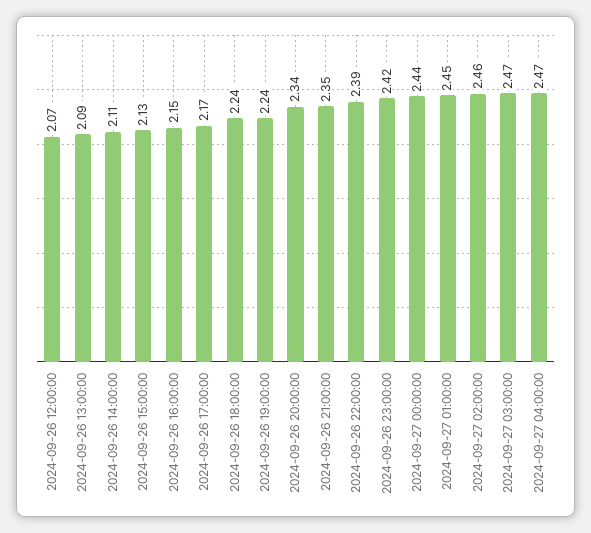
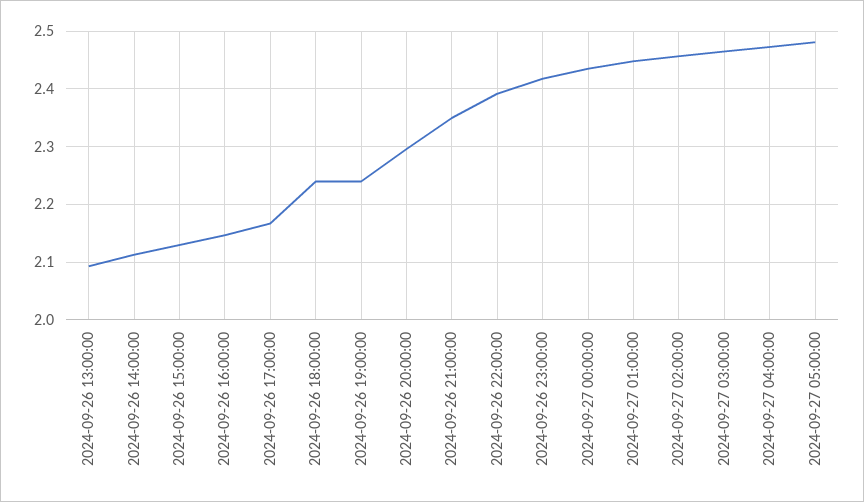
2024-09-26 12:00:00: 2.07 -> none
2024-09-26 20:00:00: 2.34 -> 2.3
2024-09-27 05:00:00: none -> 2.48

